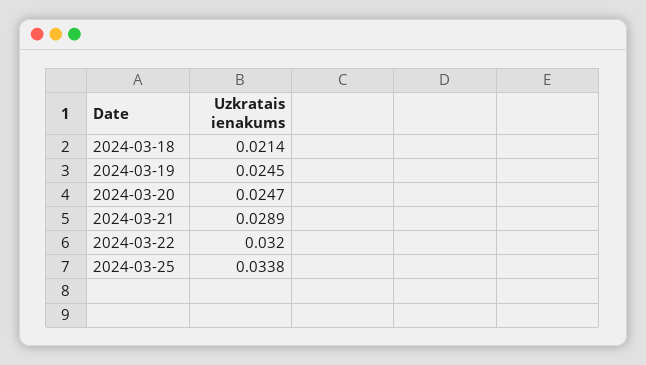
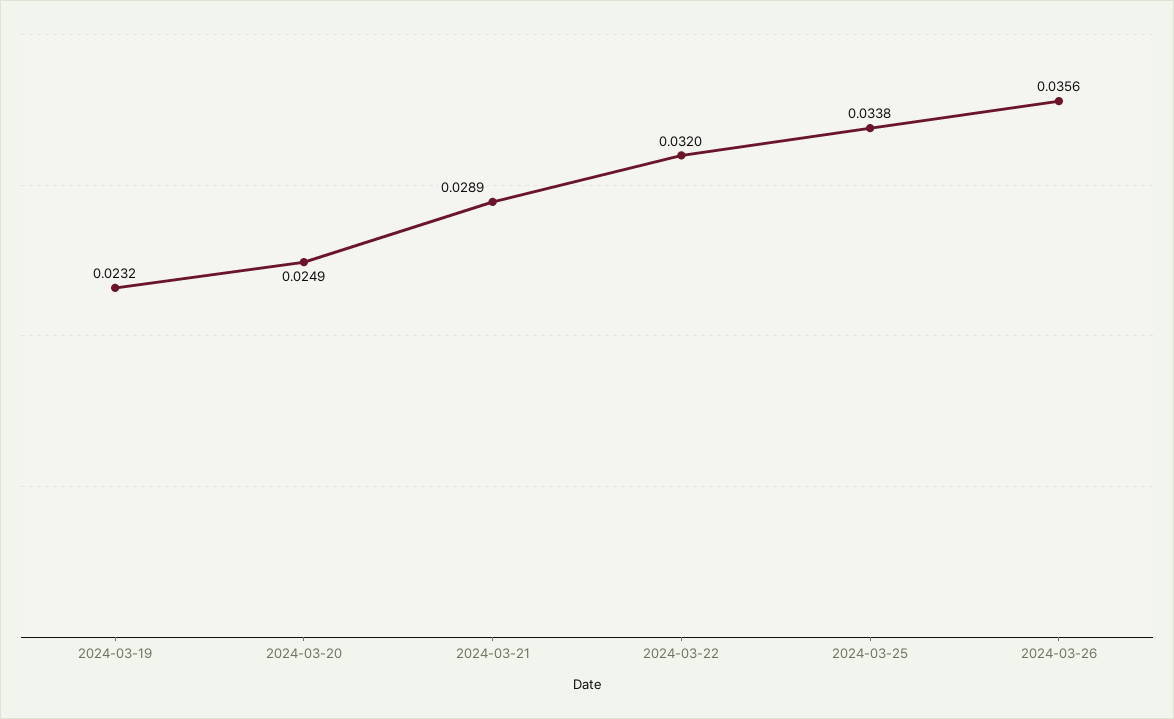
2024-03-18: 0.0214 -> none
2024-03-19: 0.0245 -> 0.0232
2024-03-20: 0.0247 -> 0.0249
2024-03-26: none -> 0.0356

